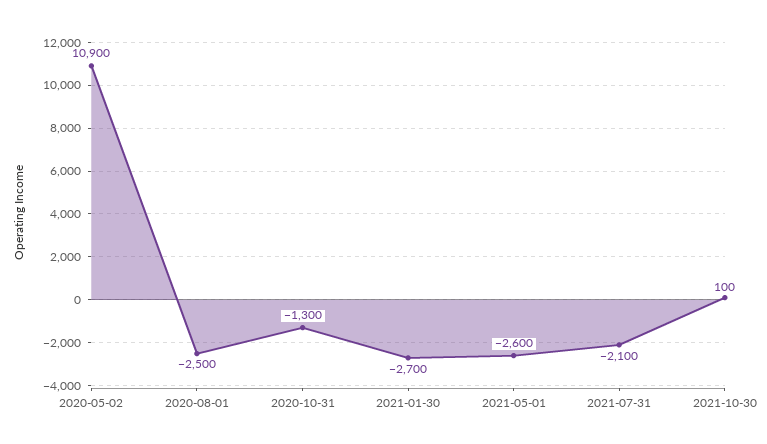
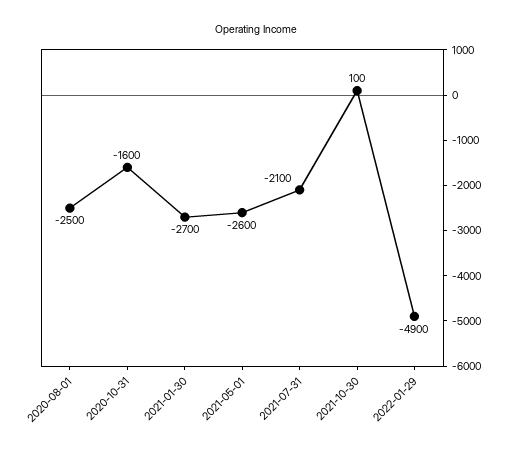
2020-05-02: 10900 -> none
2020-10-31: -1300 -> -1600
2022-01-29: none -> -4900

